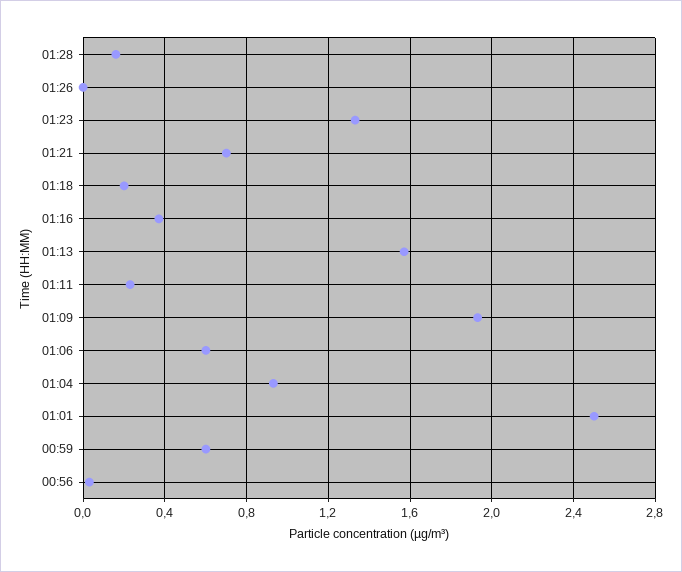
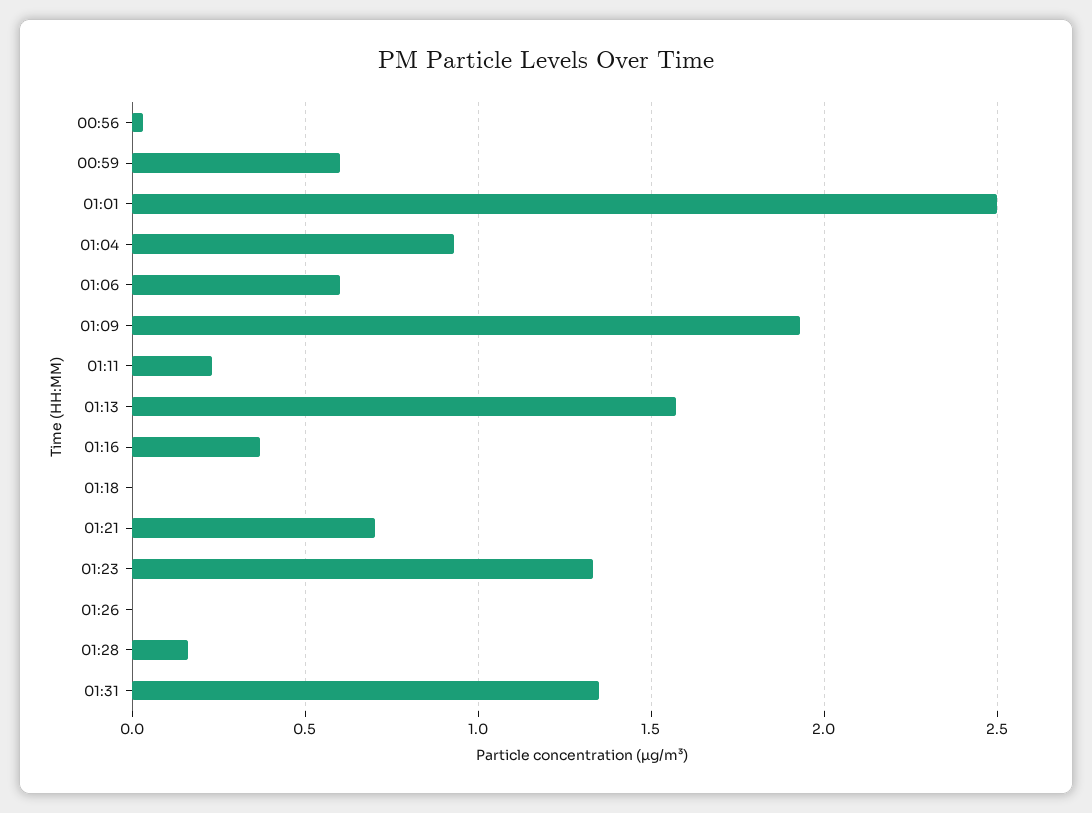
01:18: 0.2 -> 0
01:31: none -> 1.35

